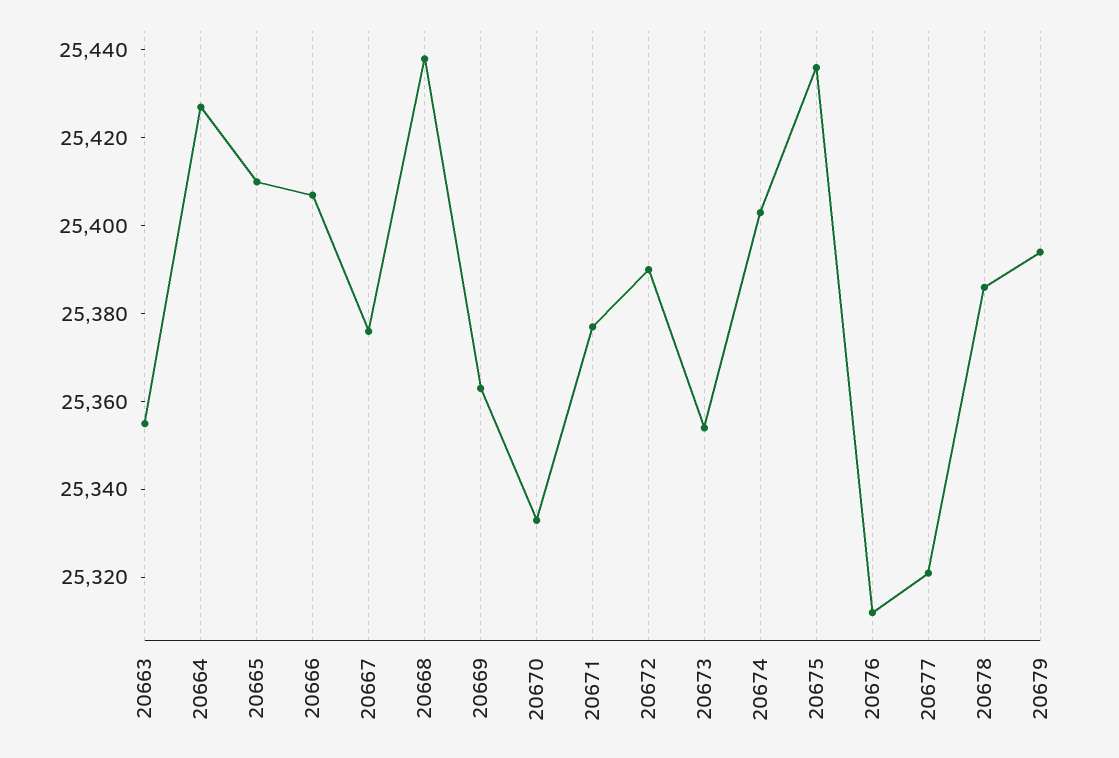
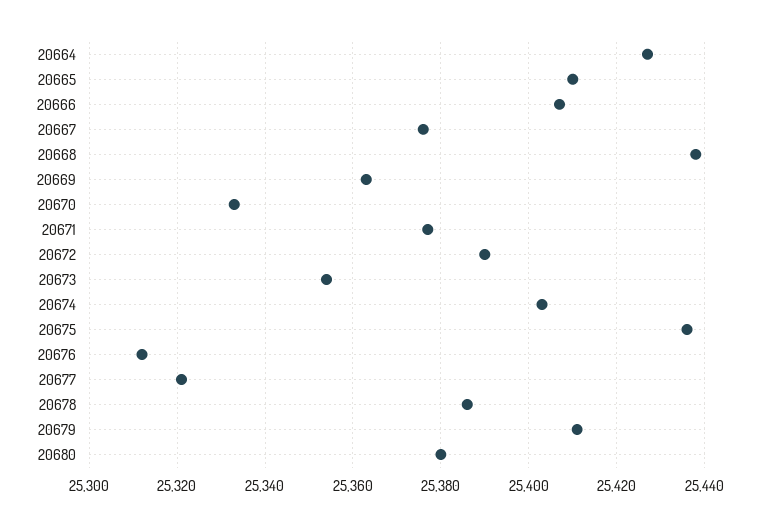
20663: 25355 -> none
20679: 25395 -> 25410
20680: none -> 25380

